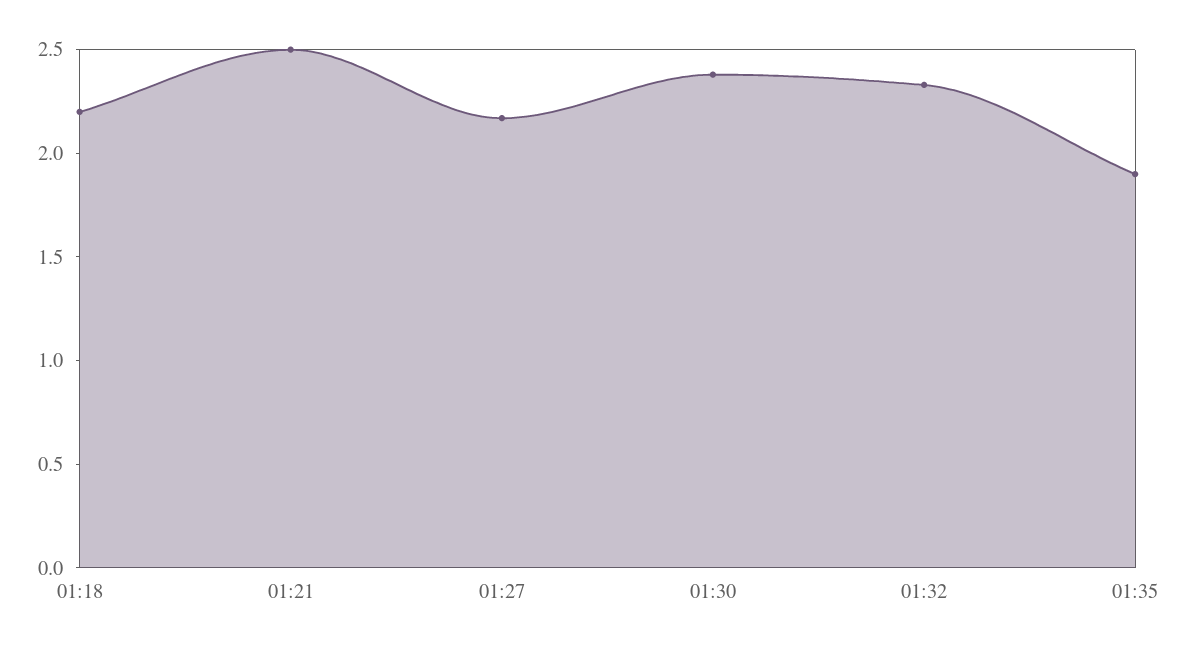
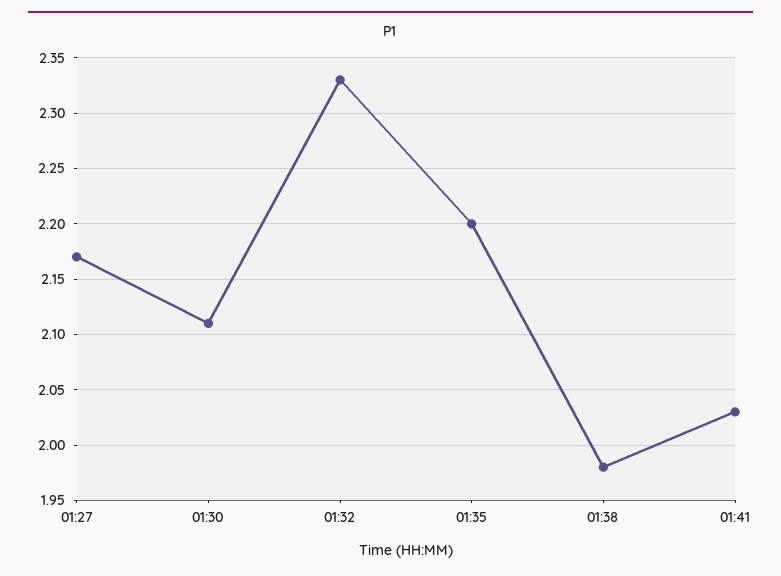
01:18: 2.2 -> none
01:21: 2.5 -> none
01:30: 2.4 -> 2.11
01:35: 1.9 -> 2.2
01:38: none -> 1.98
01:41: none -> 2.03

